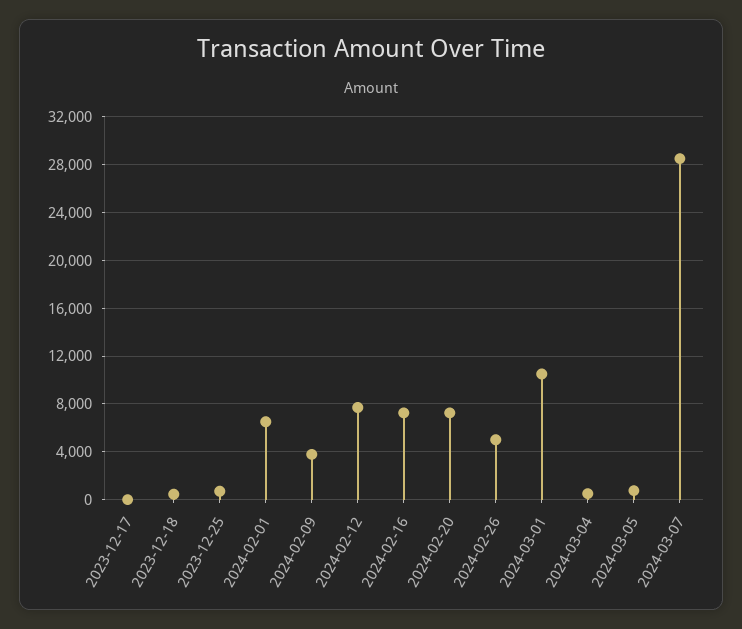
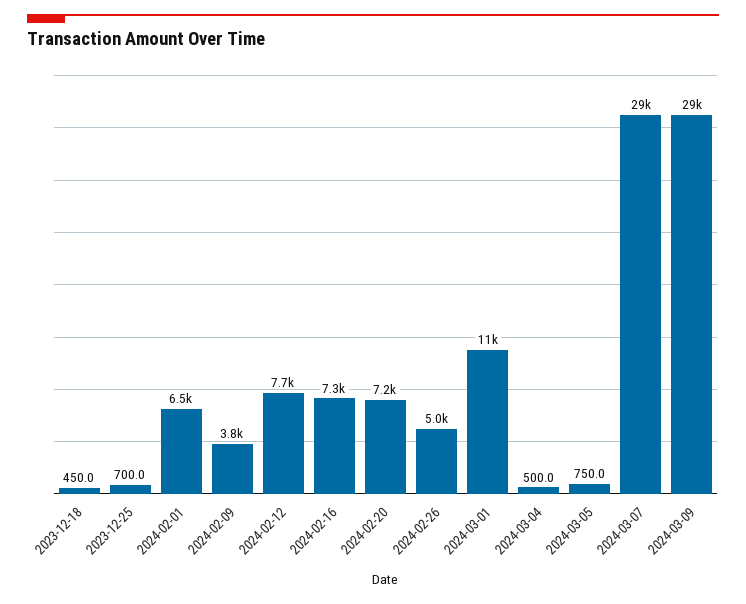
2023-12-17: 0 -> none
2024-03-09: none -> 29000

